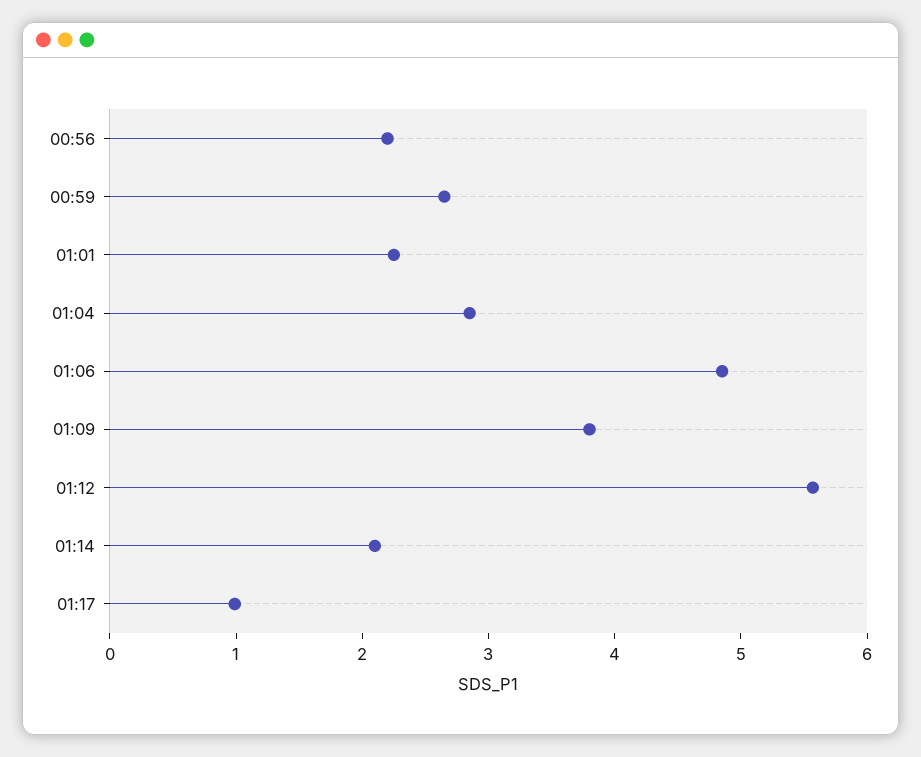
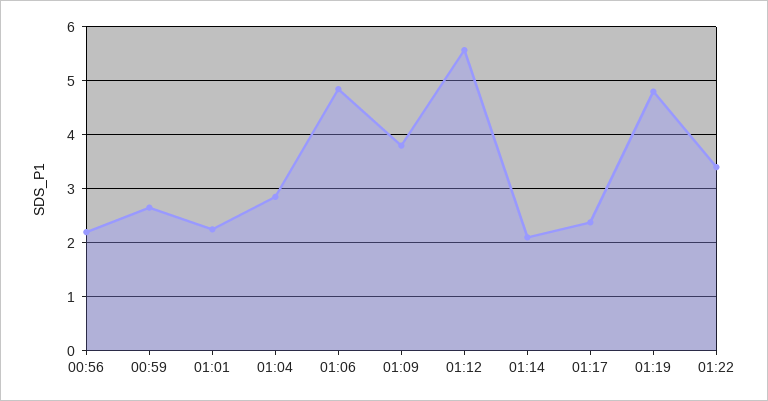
01:17: 1 -> 2.4
01:19: none -> 4.8
01:22: none -> 3.4

